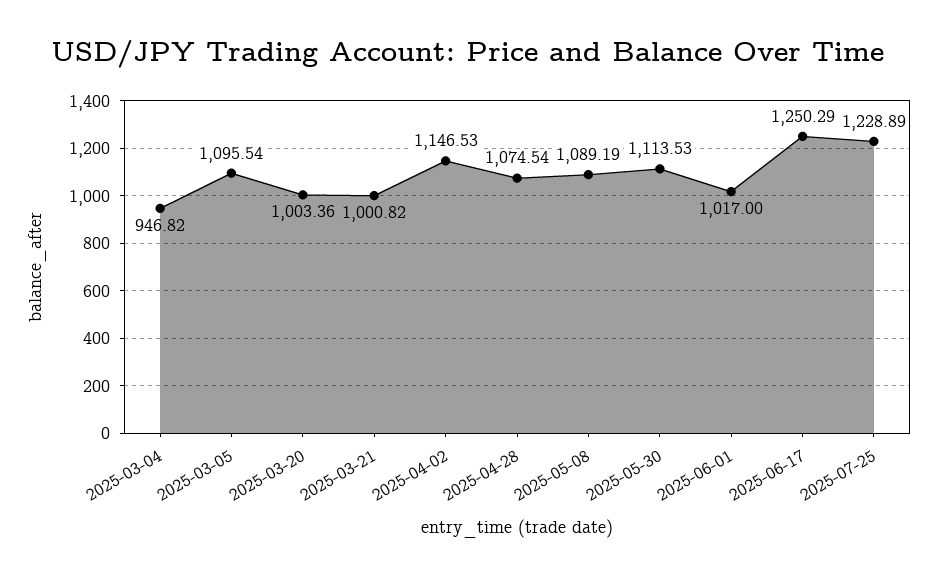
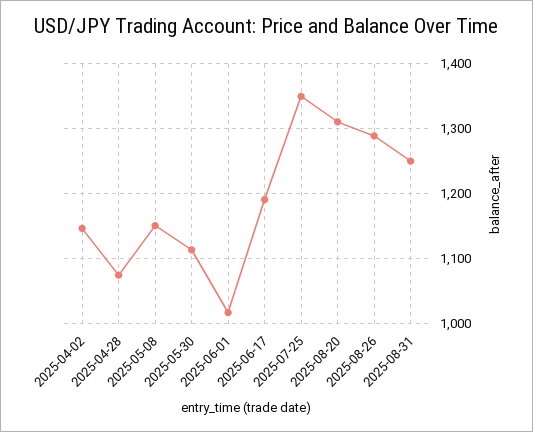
2025-03-04: 946.82 -> none
2025-03-05: 1095.54 -> none
2025-03-20: 1003.36 -> none
2025-03-21: 1000.82 -> none
2025-05-08: 1089.19 -> 1150
2025-06-17: 1250.29 -> 1190
2025-07-25: 1228.89 -> 1350
2025-08-20: none -> 1310
2025-08-26: none -> 1290
2025-08-31: none -> 1250

